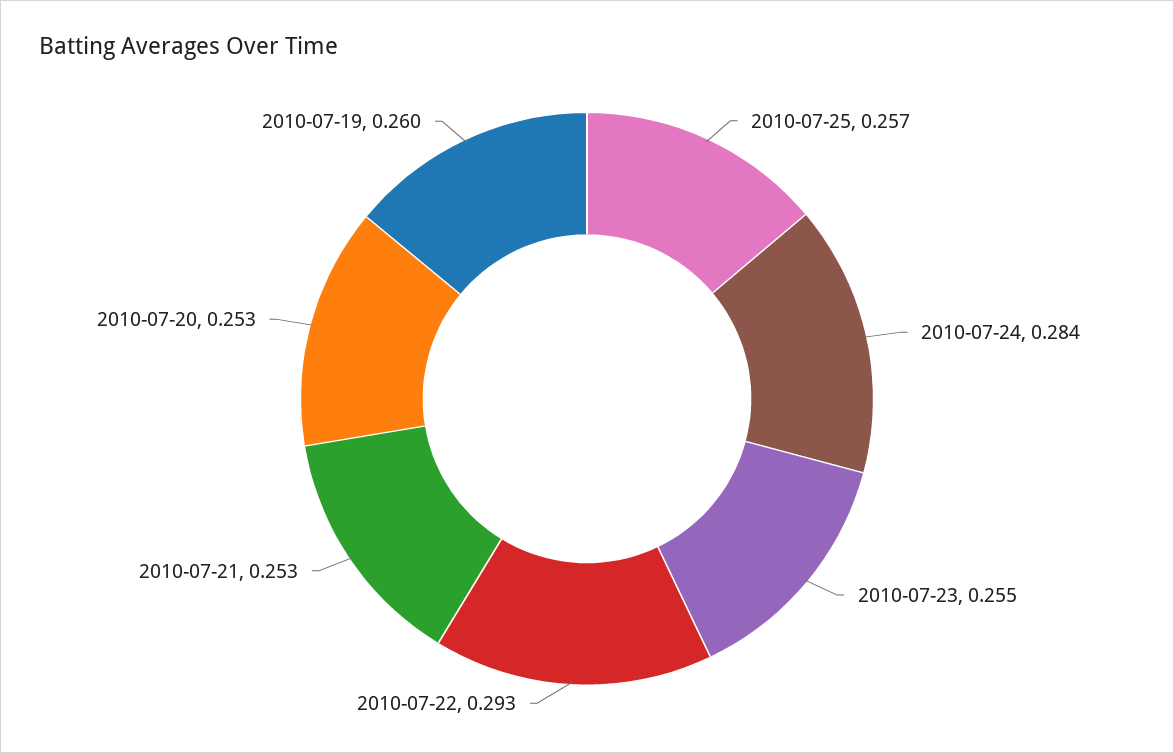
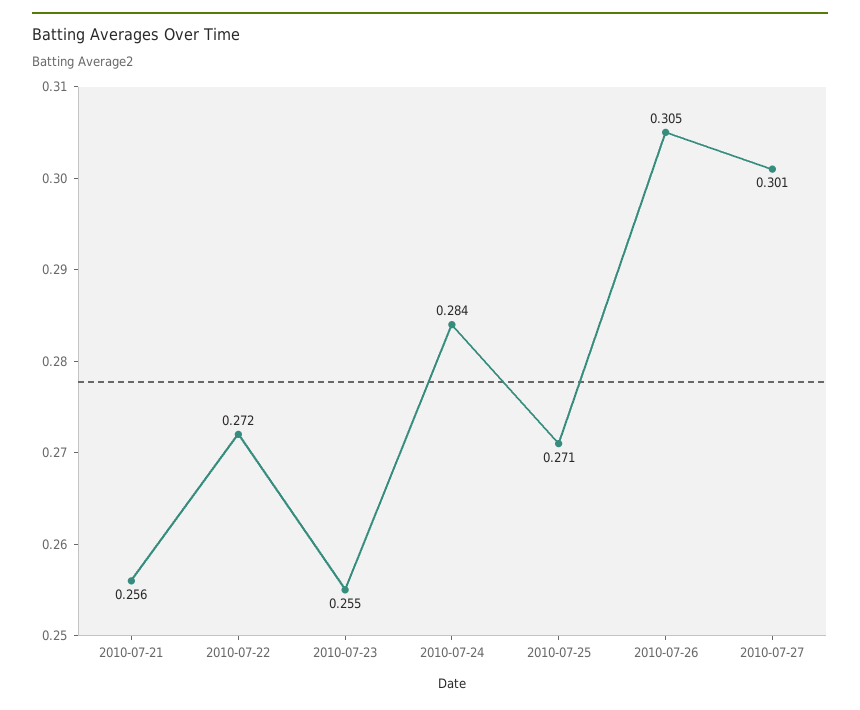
2010-07-25: 0.257 -> 0.271
2010-07-22: 0.293 -> 0.272
2010-07-21: 0.253 -> 0.256
2010-07-20: 0.253 -> none
2010-07-19: 0.26 -> none
2010-07-26: none -> 0.305
2010-07-27: none -> 0.301

